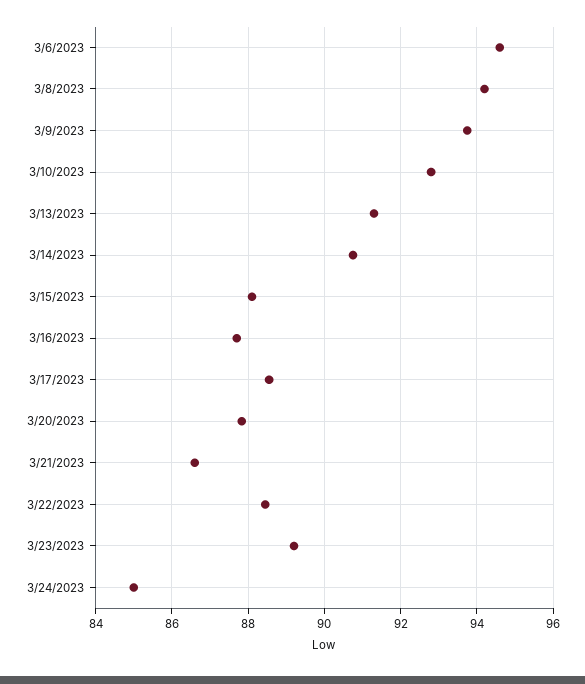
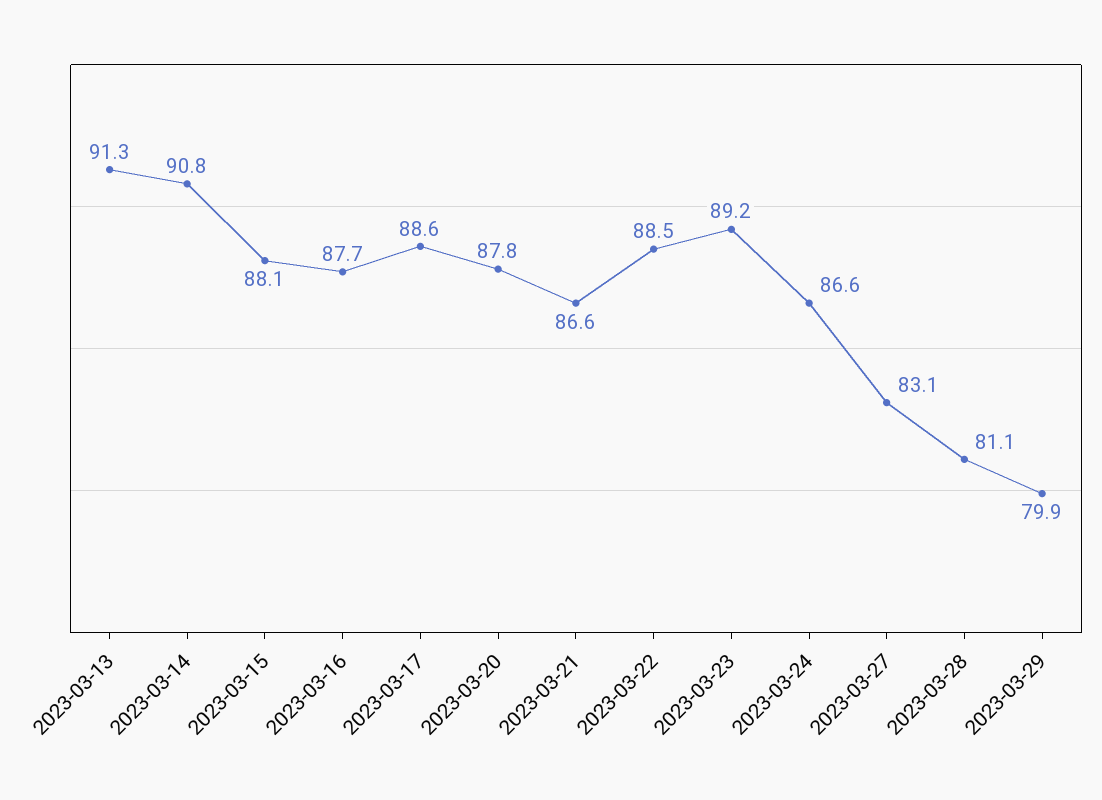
3/6/2023: 94.6 -> none
3/8/2023: 94.2 -> none
3/9/2023: 93.8 -> none
3/10/2023: 92.8 -> none
3/24/2023: 85 -> 86.6
2023-03-27: none -> 83.1
2023-03-28: none -> 81.1
2023-03-29: none -> 79.9

